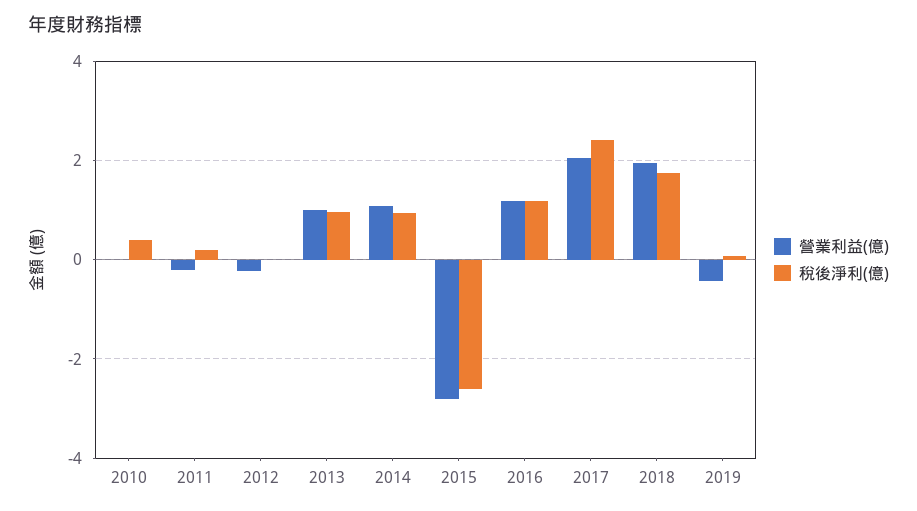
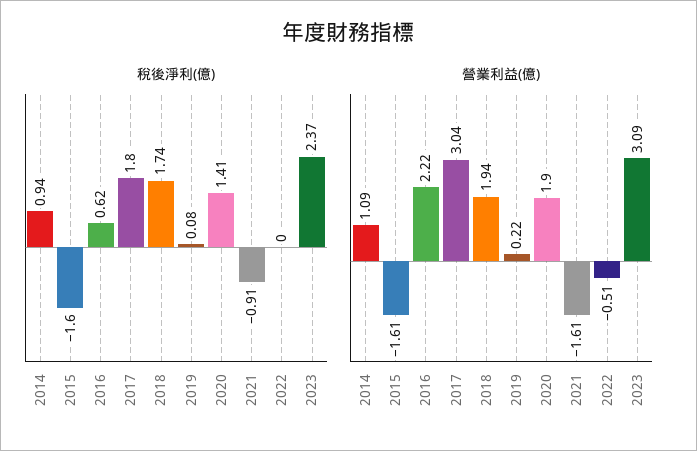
營業利益(億), 2010: 0 -> none
稅後淨利(億), 2010: 0.4 -> none
營業利益(億), 2011: -0.2 -> none
稅後淨利(億), 2011: 0.2 -> none
營業利益(億), 2012: -0.2 -> none
稅後淨利(億), 2012: 0 -> none
營業利益(億), 2013: 1 -> none
稅後淨利(億), 2013: 1 -> none
營業利益(億), 2015: -2.8 -> -1.61
稅後淨利(億), 2015: -2.6 -> -1.6
營業利益(億), 2016: 1.2 -> 2.22
稅後淨利(億), 2016: 1.2 -> 0.62
營業利益(億), 2017: 2 -> 3.04
稅後淨利(億), 2017: 2.4 -> 1.8
營業利益(億), 2019: -0.4 -> 0.22
稅後淨利(億), 2020: none -> 1.41
稅後淨利(億), 2021: none -> -0.91
稅後淨利(億), 2022: none -> 0
稅後淨利(億), 2023: none -> 2.37
營業利益(億), 2020: none -> 1.9
營業利益(億), 2021: none -> -1.61
營業利益(億), 2022: none -> -0.51
營業利益(億), 2023: none -> 3.09

